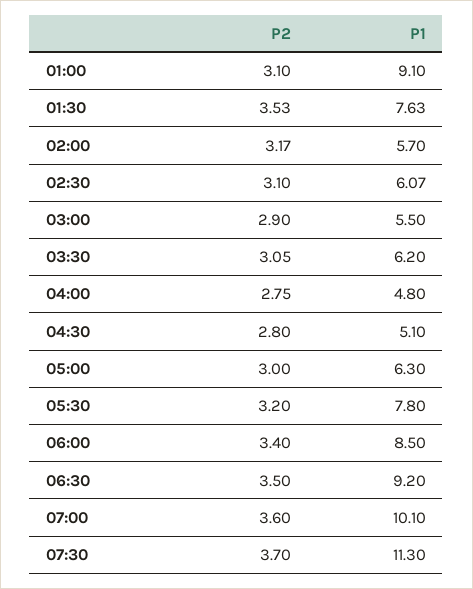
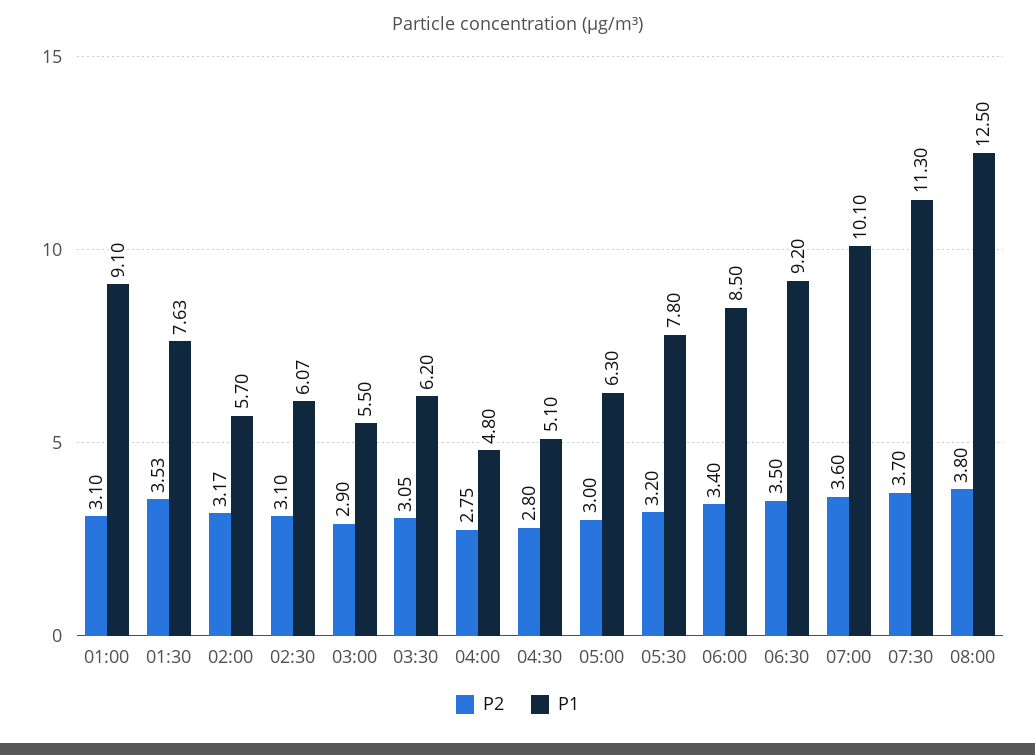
P2, 08:00: none -> 3.8
P1, 08:00: none -> 12.5

